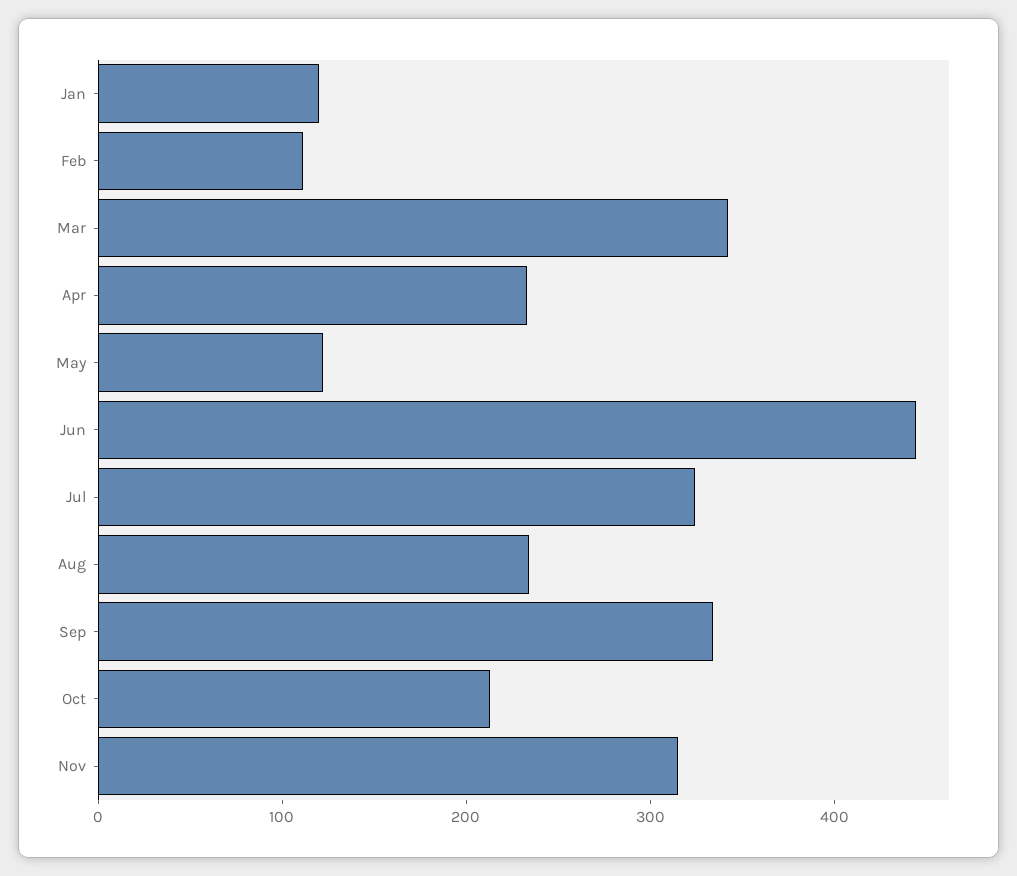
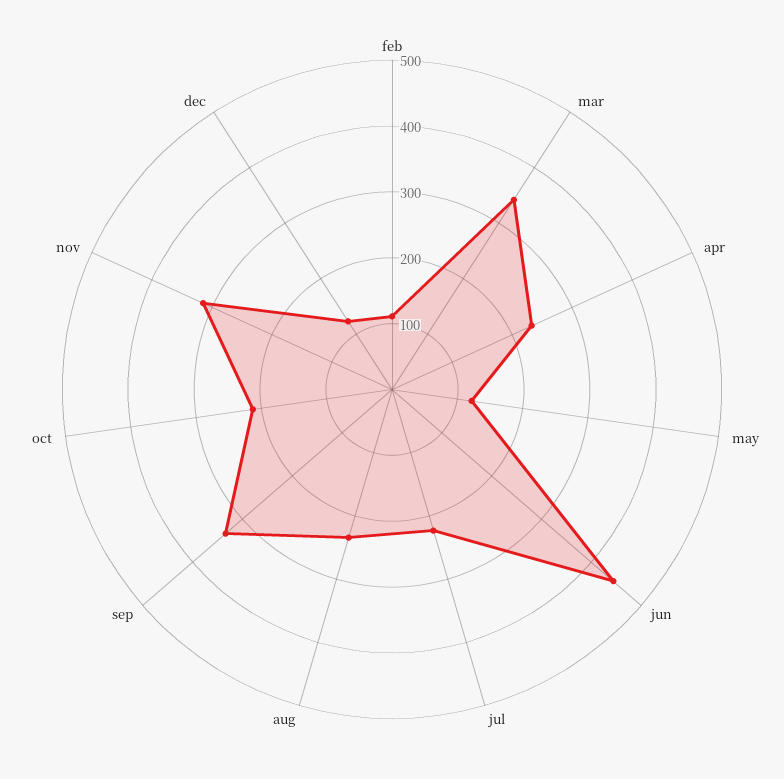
Jan: 120 -> none
Jul: 320 -> 220
dec: none -> 120

